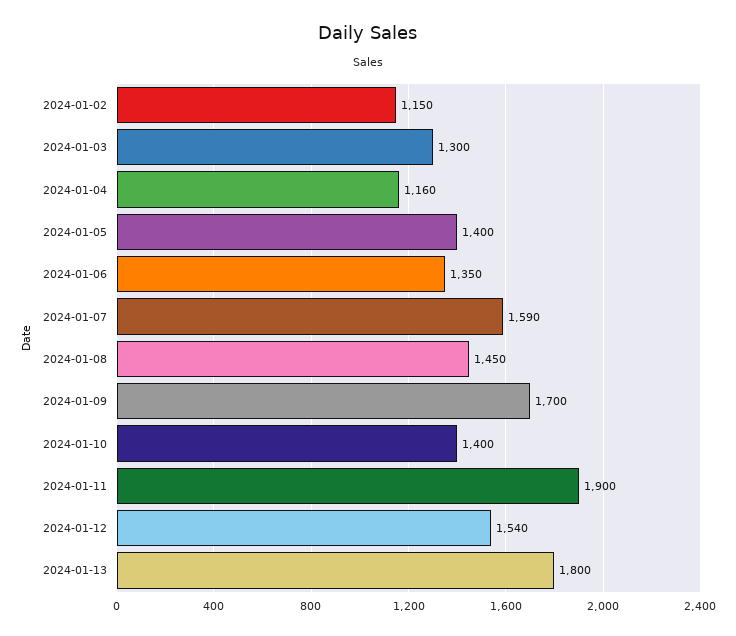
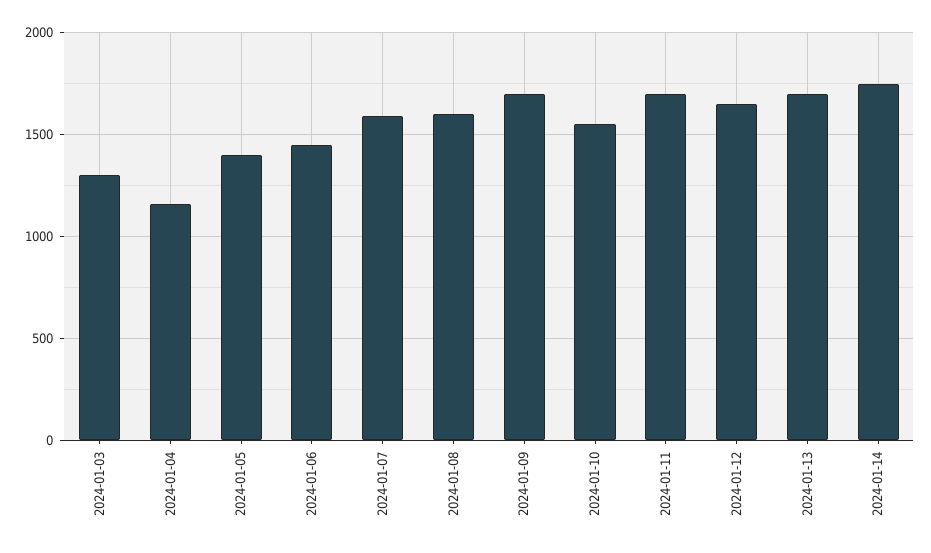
2024-01-02: 1150 -> none
2024-01-06: 1350 -> 1450
2024-01-08: 1450 -> 1600
2024-01-10: 1400 -> 1550
2024-01-11: 1900 -> 1700
2024-01-12: 1540 -> 1650
2024-01-13: 1800 -> 1700
2024-01-14: none -> 1750

